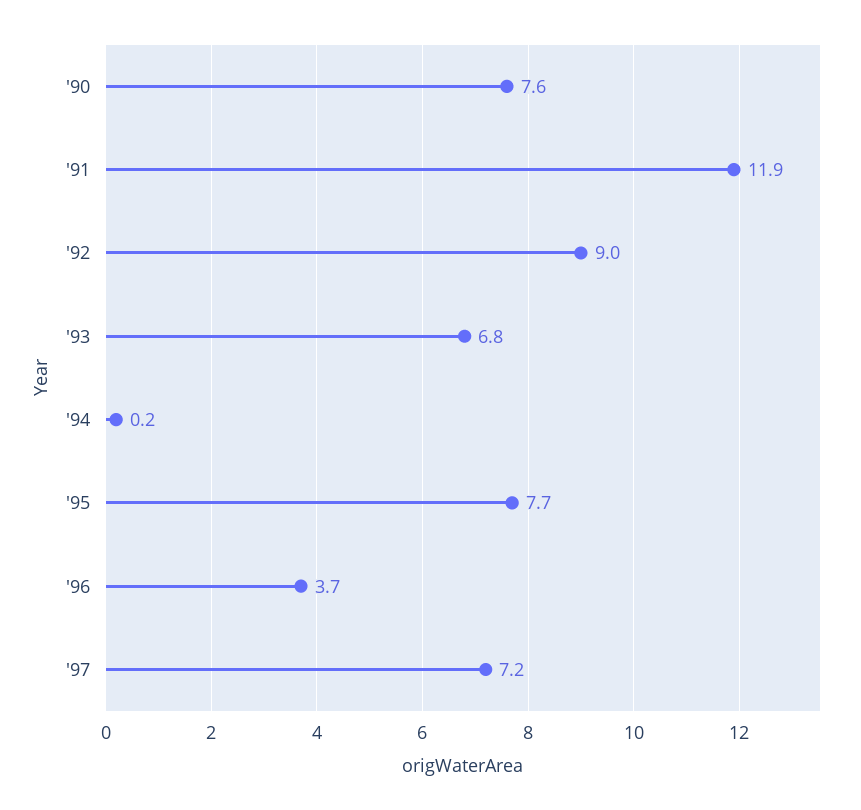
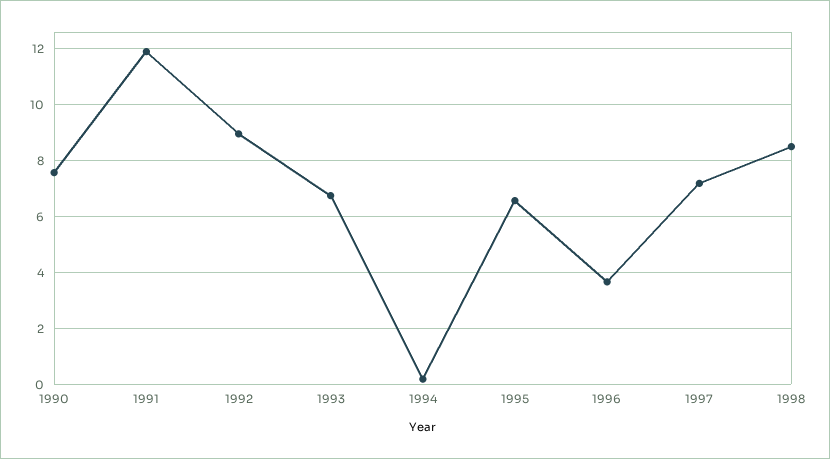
'95: 7.7 -> 6.5
1998: none -> 8.5

